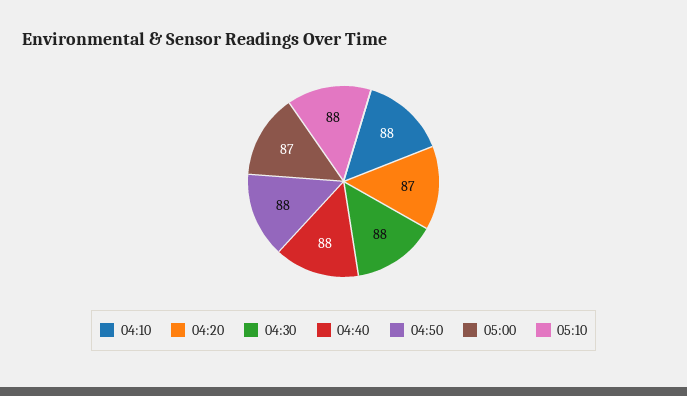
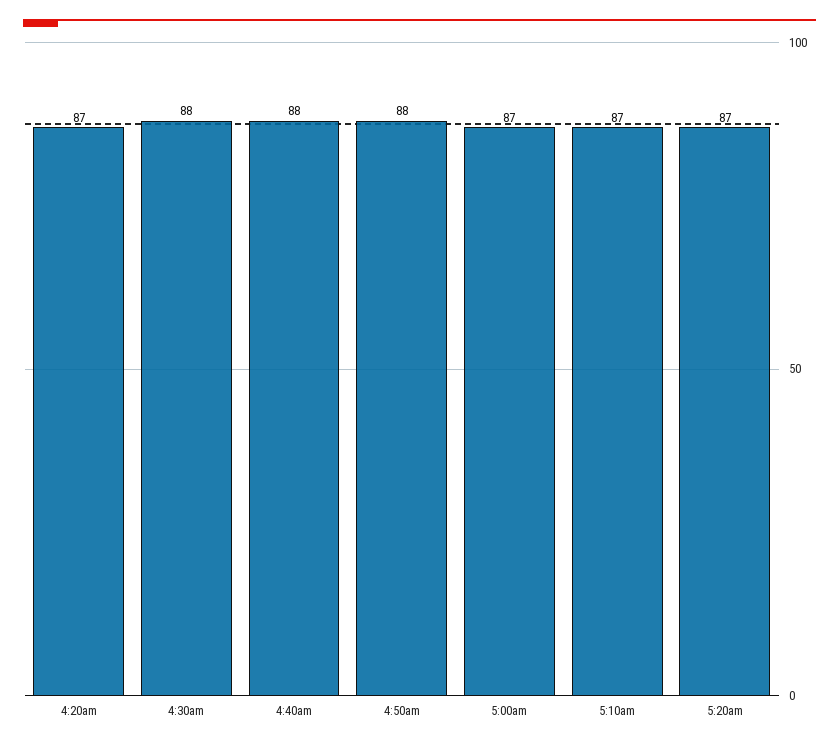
04:10: 88 -> none
05:10: 88 -> 87
5:20am: none -> 87

